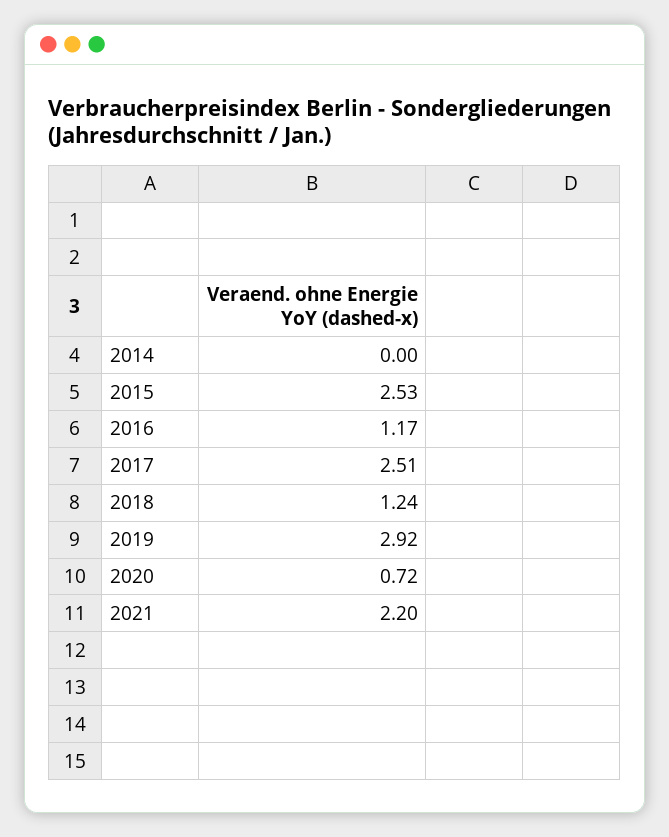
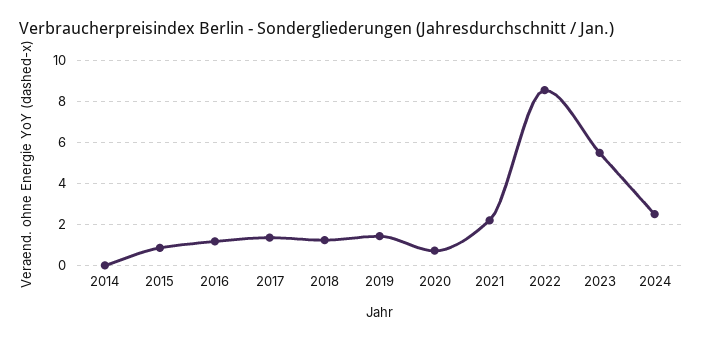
2015: 2.53 -> 1
2017: 2.51 -> 1.5
2019: 2.92 -> 1.5
2022: none -> 8.5
2023: none -> 5.5
2024: none -> 2.5

